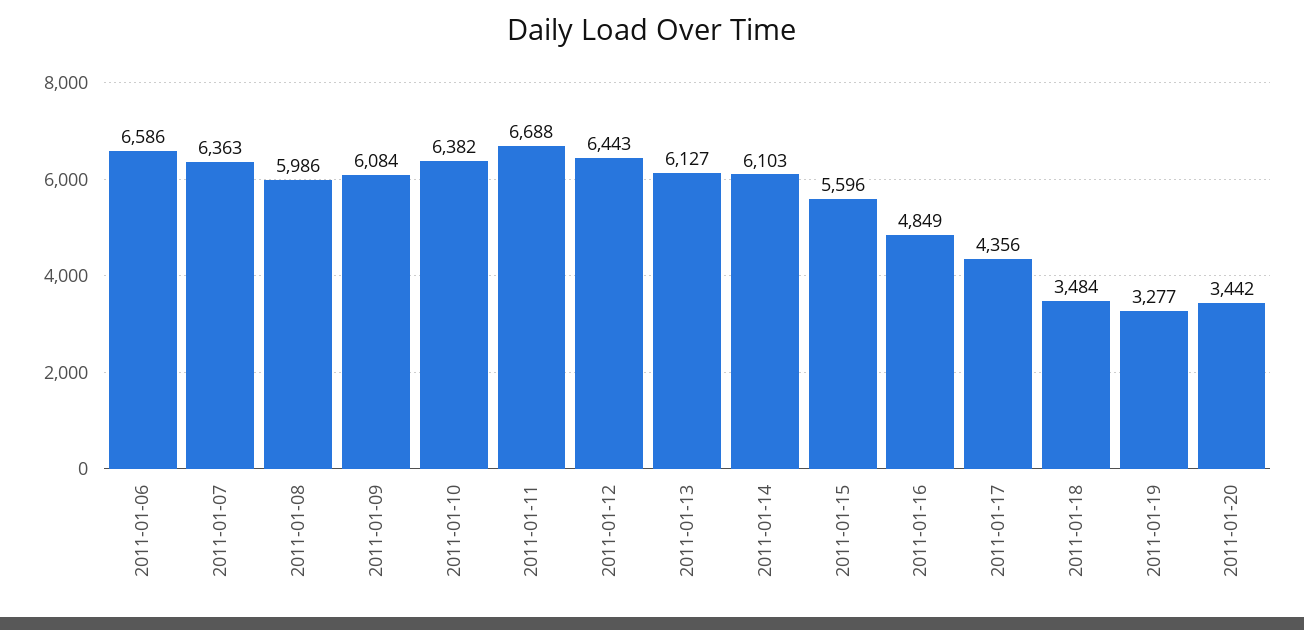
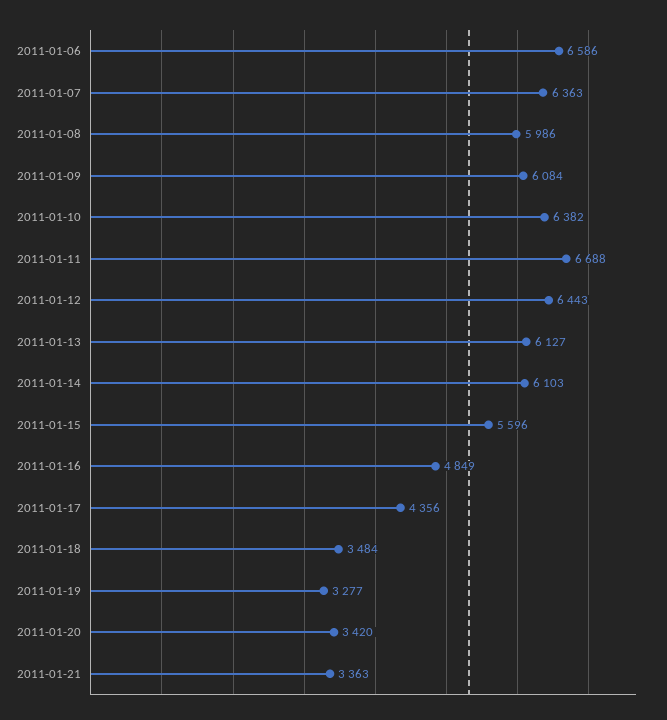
2011-01-20: 3442 -> 3420
2011-01-21: none -> 3363

